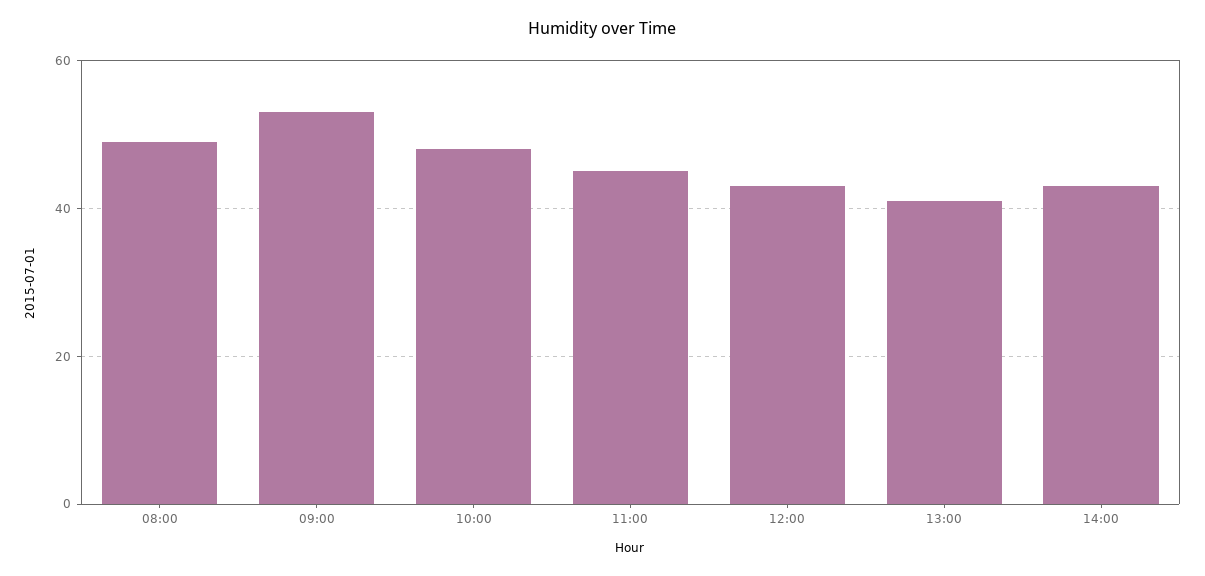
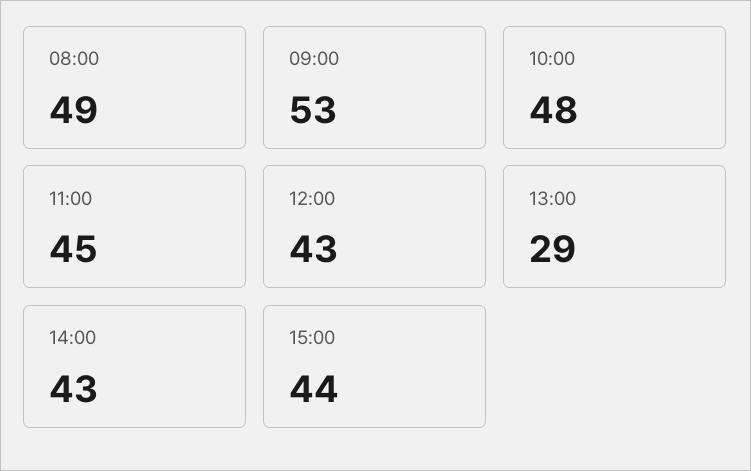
13:00: 40 -> 29
15:00: none -> 44

